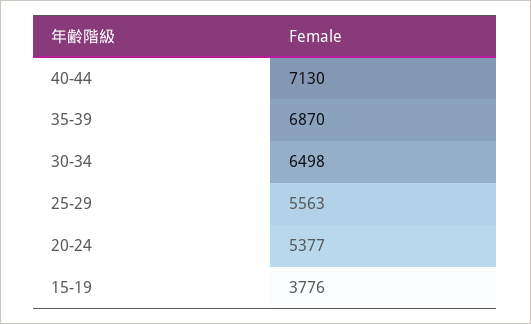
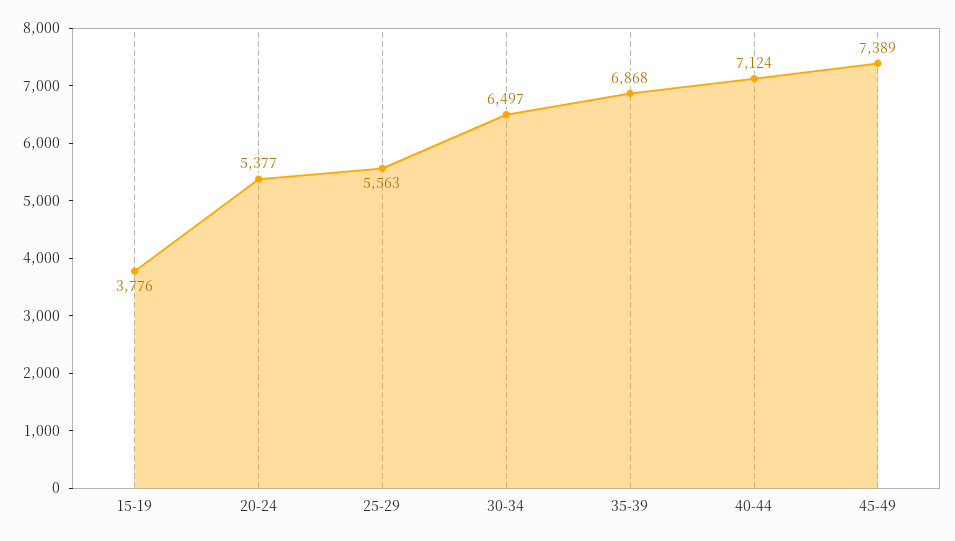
40-44: 7130 -> 7124
35-39: 6870 -> 6868
30-34: 6498 -> 6497
45-49: none -> 7389

